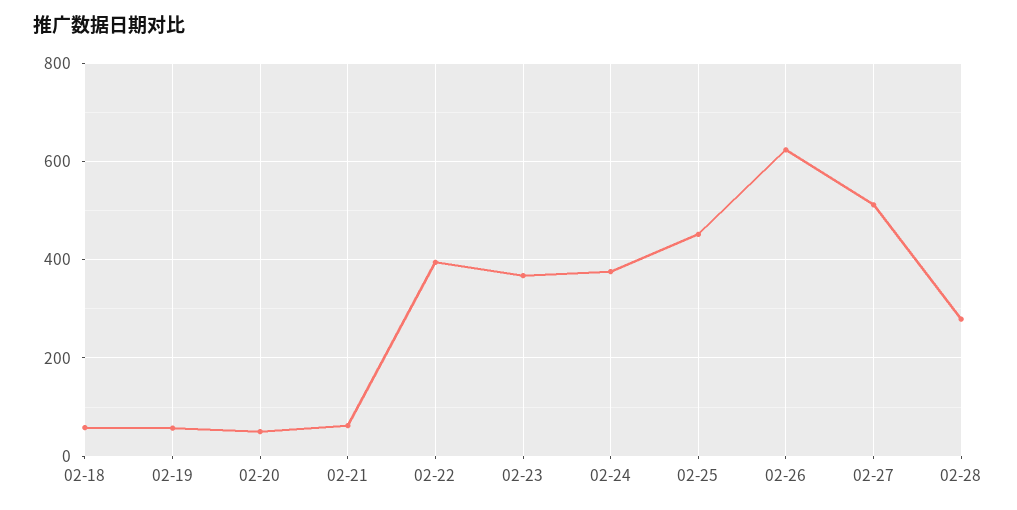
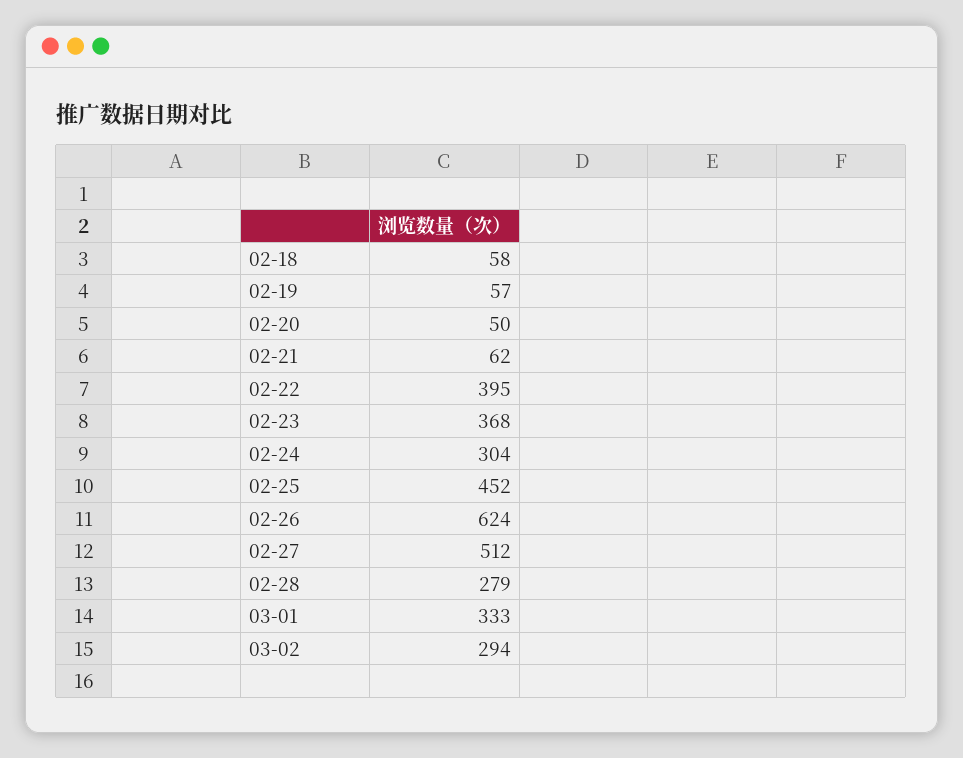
02-24: 380 -> 304
03-01: none -> 333
03-02: none -> 294

